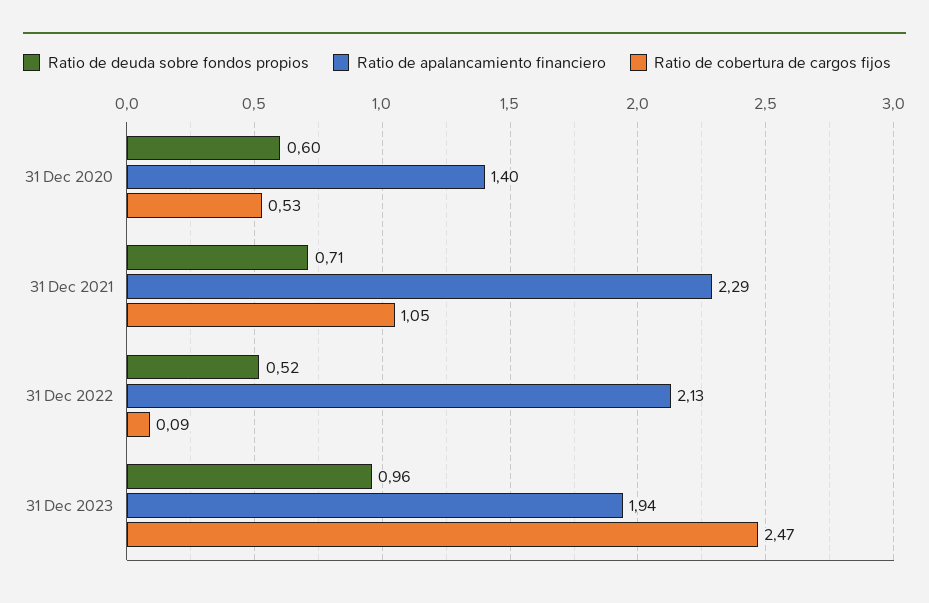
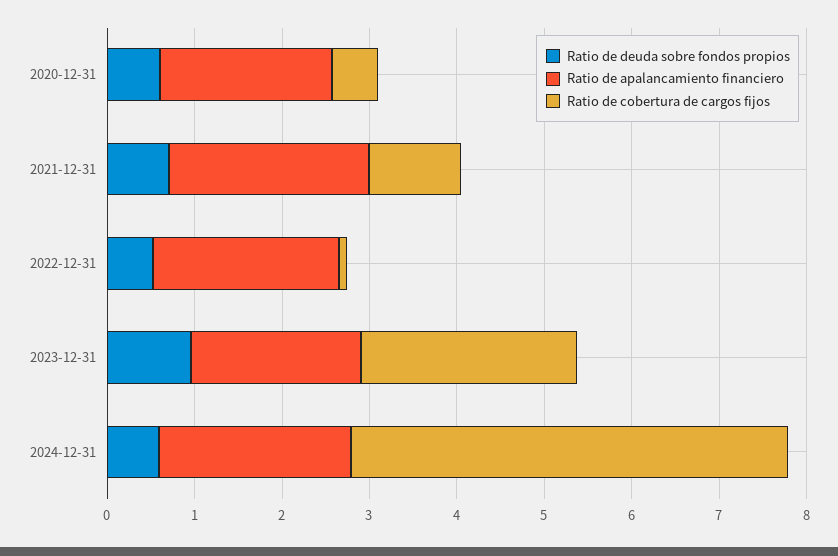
Ratio de apalancamiento financiero, 31 Dec 2020: 1.4 -> 2
Ratio de deuda sobre fondos propios, 2024-12-31: none -> 0.6
Ratio de apalancamiento financiero, 2024-12-31: none -> 2.2
Ratio de cobertura de cargos fijos, 2024-12-31: none -> 5

